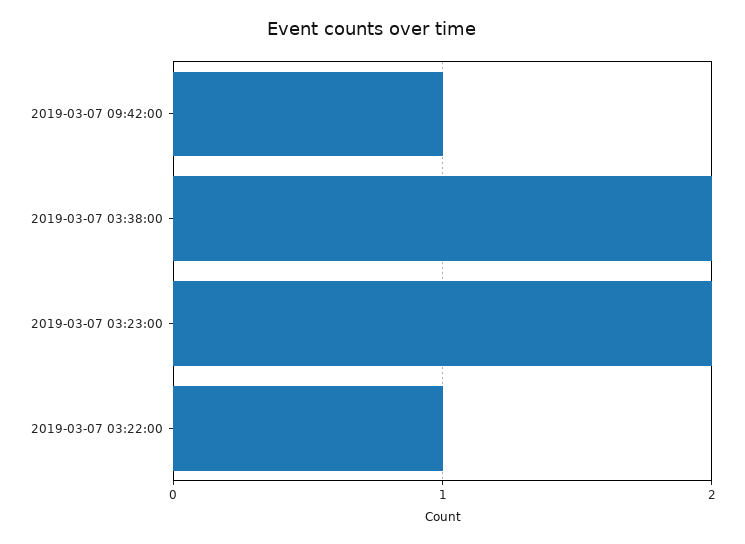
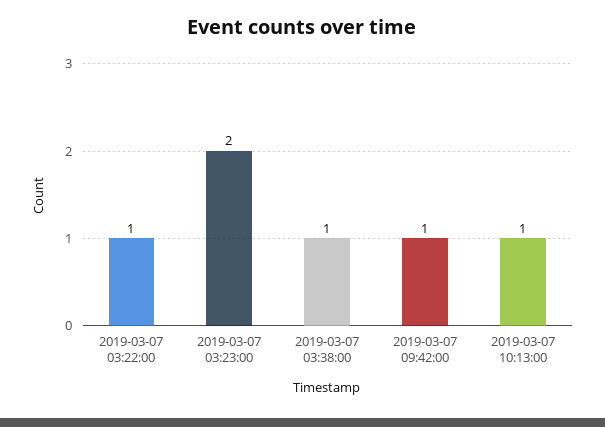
2019-03-07 03:38:00: 2 -> 1
2019-03-07 10:13:00: none -> 1

